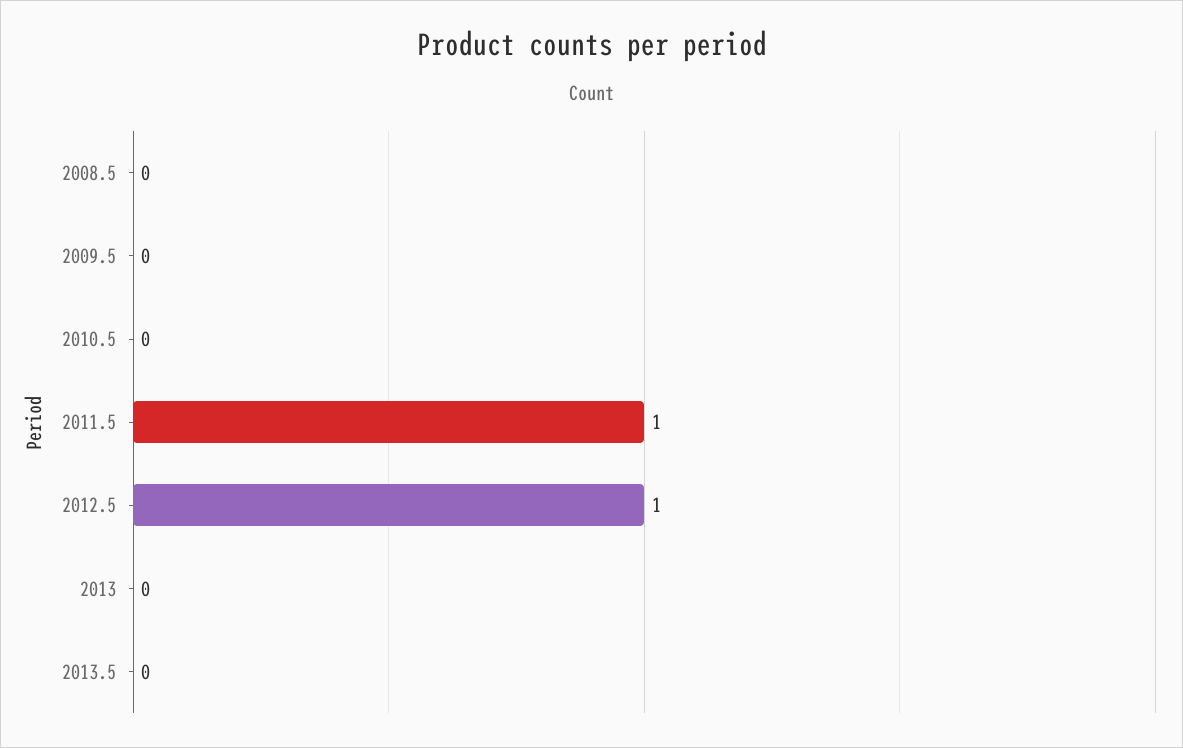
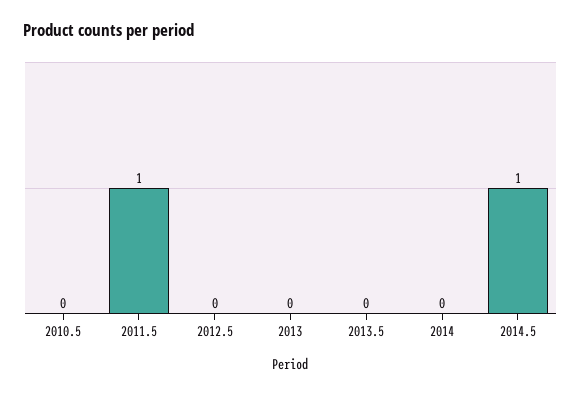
2008.5: 0 -> none
2009.5: 0 -> none
2012.5: 1 -> 0
2014: none -> 0
2014.5: none -> 1

